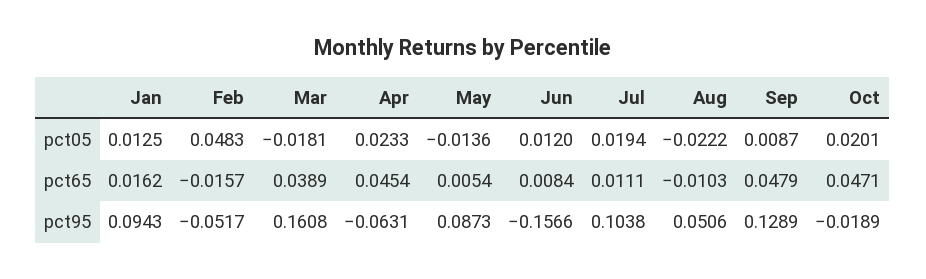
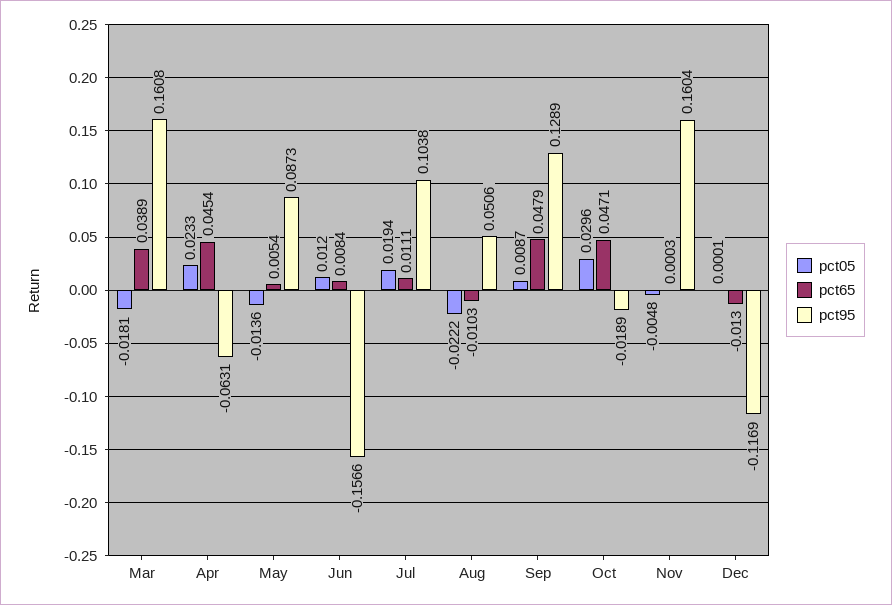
pct05, Jan: 0.0125 -> none
pct05, Feb: 0.0483 -> none
pct05, Oct: 0.0201 -> 0.0296
pct65, Jan: 0.0162 -> none
pct65, Feb: -0.0157 -> none
pct95, Jan: 0.0943 -> none
pct95, Feb: -0.0517 -> none
pct05, Nov: none -> -0.0048
pct65, Nov: none -> 0.0003
pct95, Nov: none -> 0.1604
pct05, Dec: none -> 0.0001
pct65, Dec: none -> -0.013
pct95, Dec: none -> -0.1169

